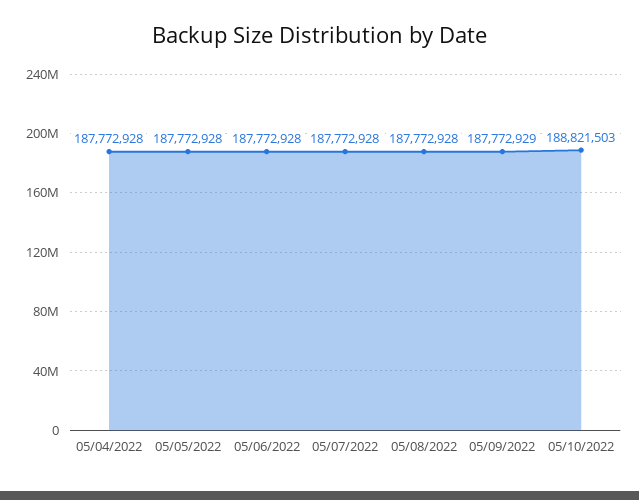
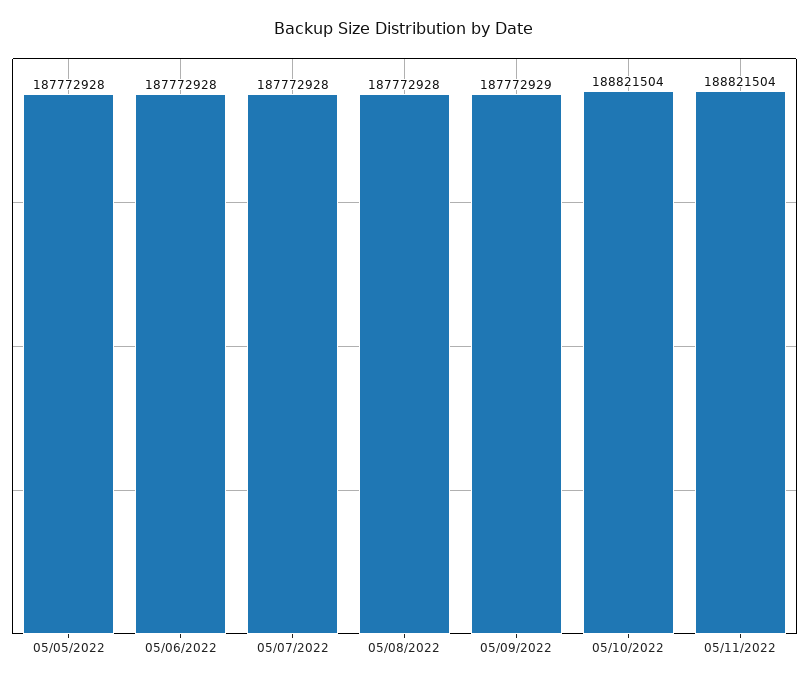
05/04/2022: 187772928 -> none
05/10/2022: 188821503 -> 188821504
05/11/2022: none -> 188821504

